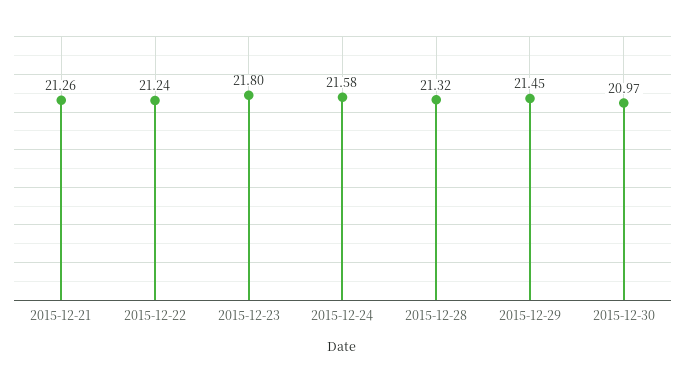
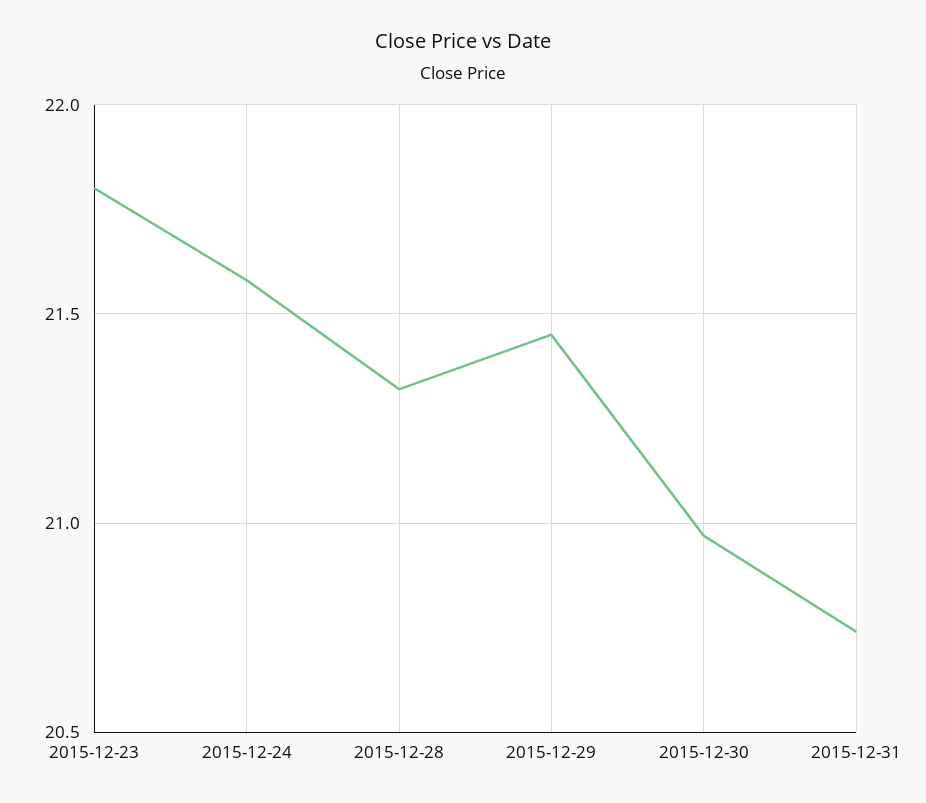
2015-12-21: 21.26 -> none
2015-12-22: 21.24 -> none
2015-12-31: none -> 20.75

